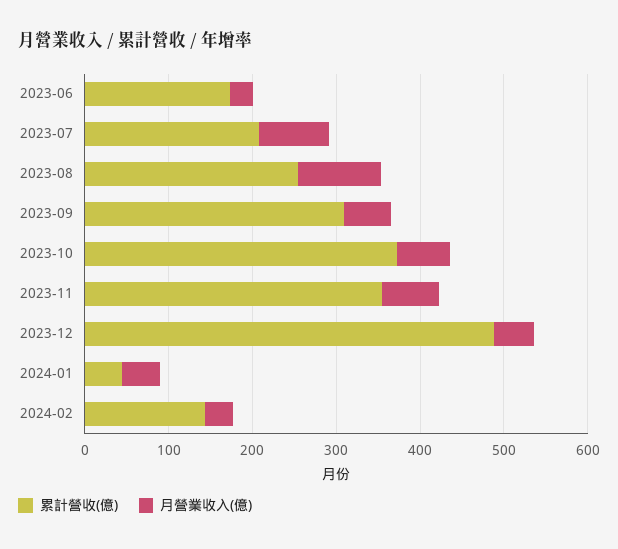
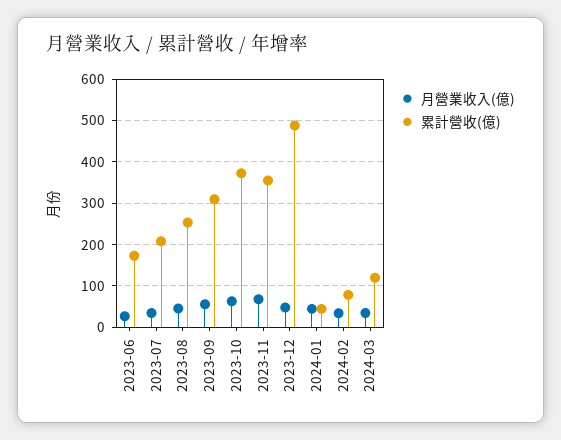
月營業收入(億), 2023-07: 80 -> 40
月營業收入(億), 2023-08: 100 -> 40
累計營收(億), 2024-02: 140 -> 80
月營業收入(億), 2024-03: none -> 40
累計營收(億), 2024-03: none -> 120

